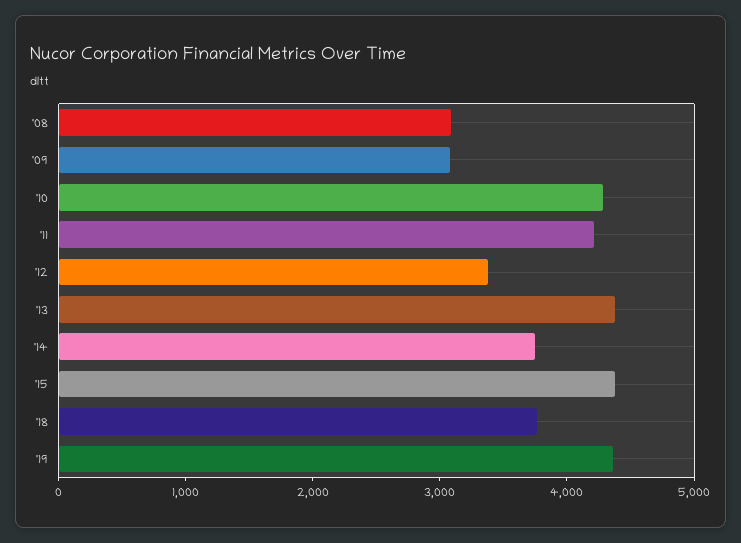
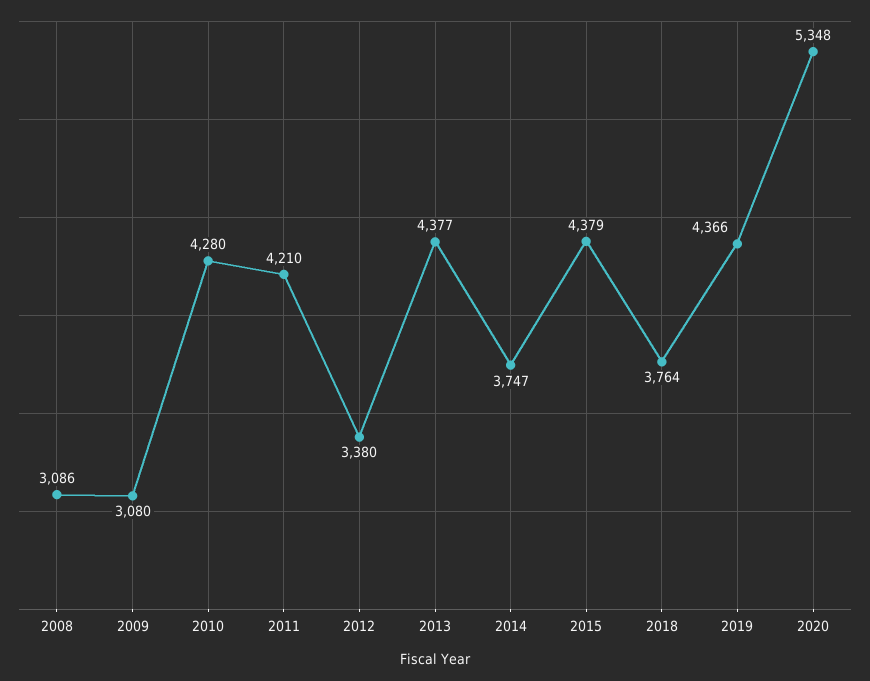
2020: none -> 5348

